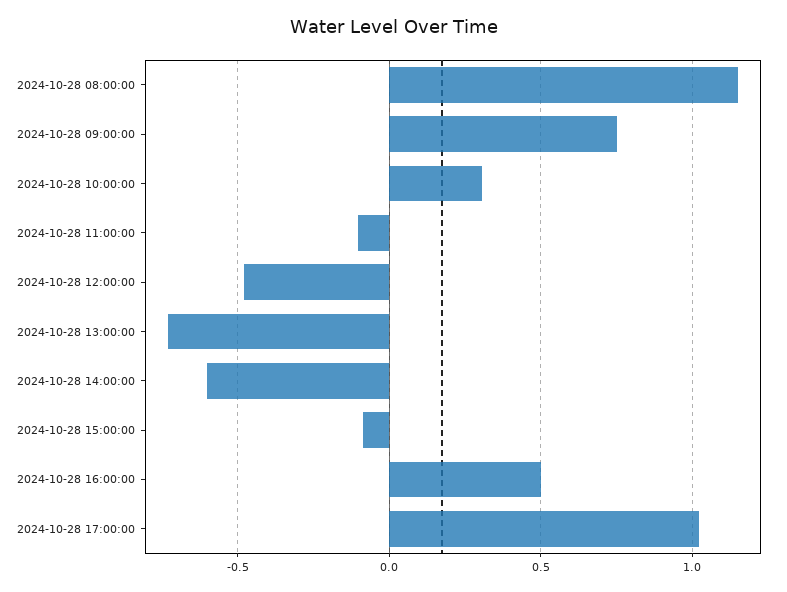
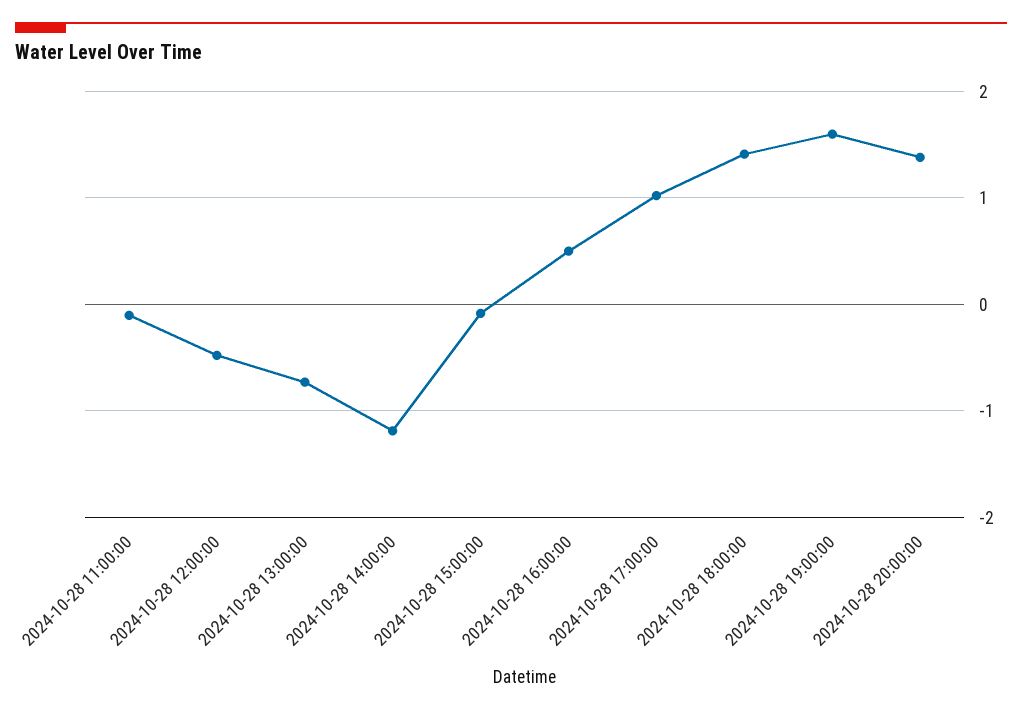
2024-10-28 08:00:00: 1.15 -> none
2024-10-28 09:00:00: 0.75 -> none
2024-10-28 10:00:00: 0.3 -> none
2024-10-28 14:00:00: -0.6 -> -1.2
2024-10-28 18:00:00: none -> 1.4
2024-10-28 19:00:00: none -> 1.6
2024-10-28 20:00:00: none -> 1.4

